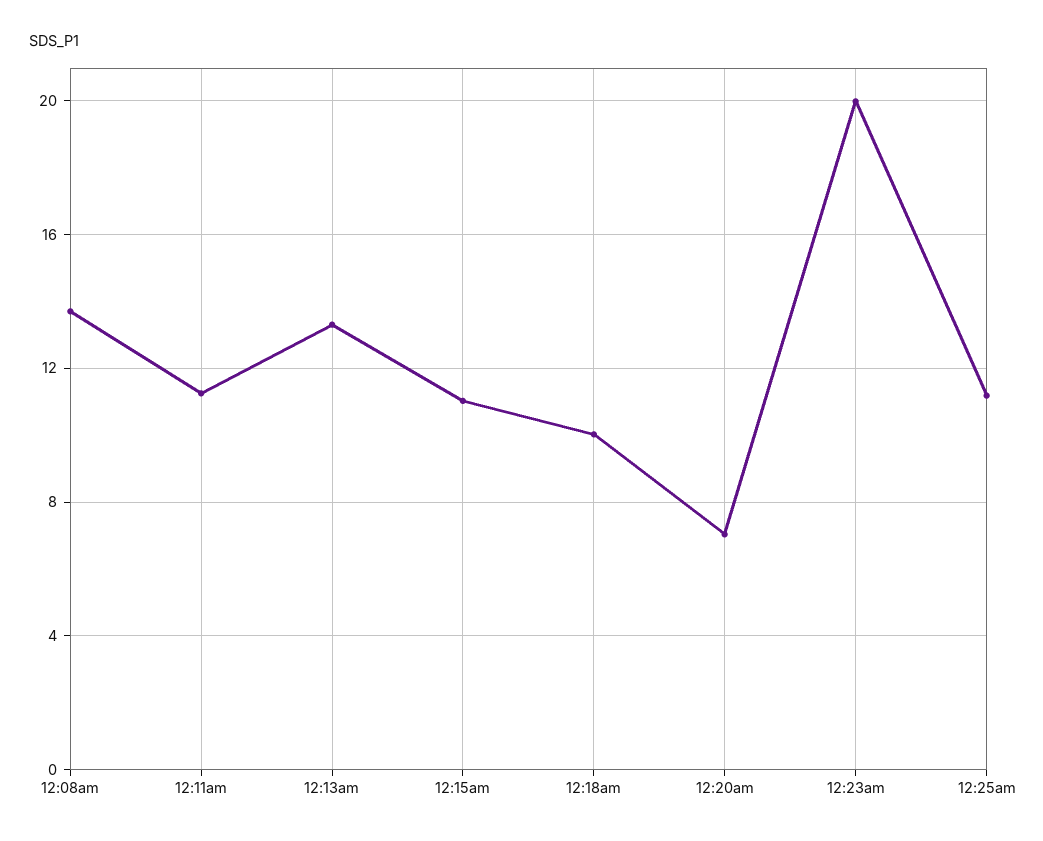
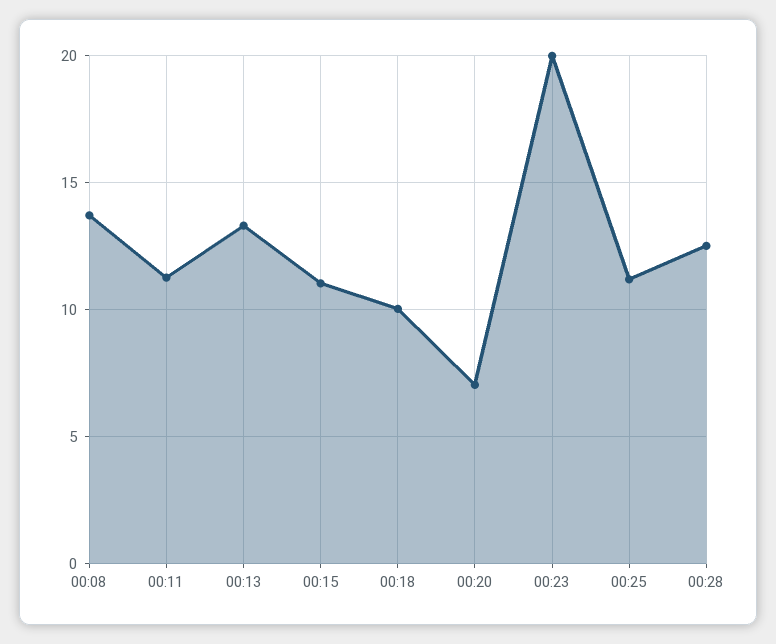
00:28: none -> 12.5

